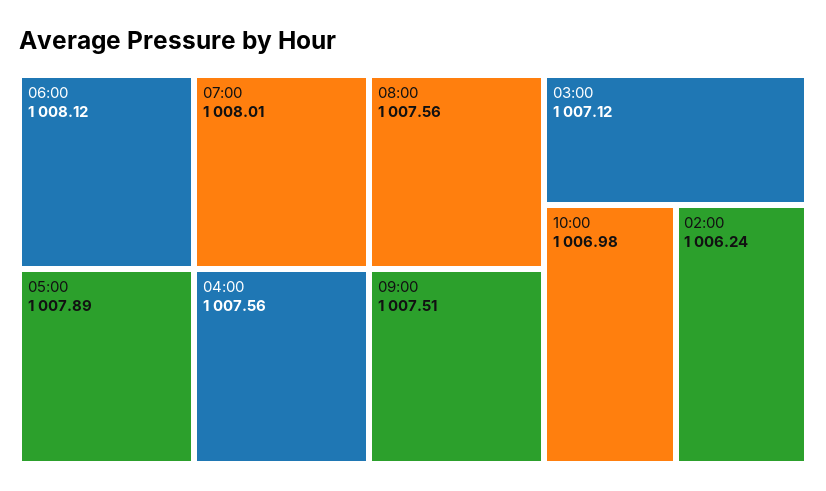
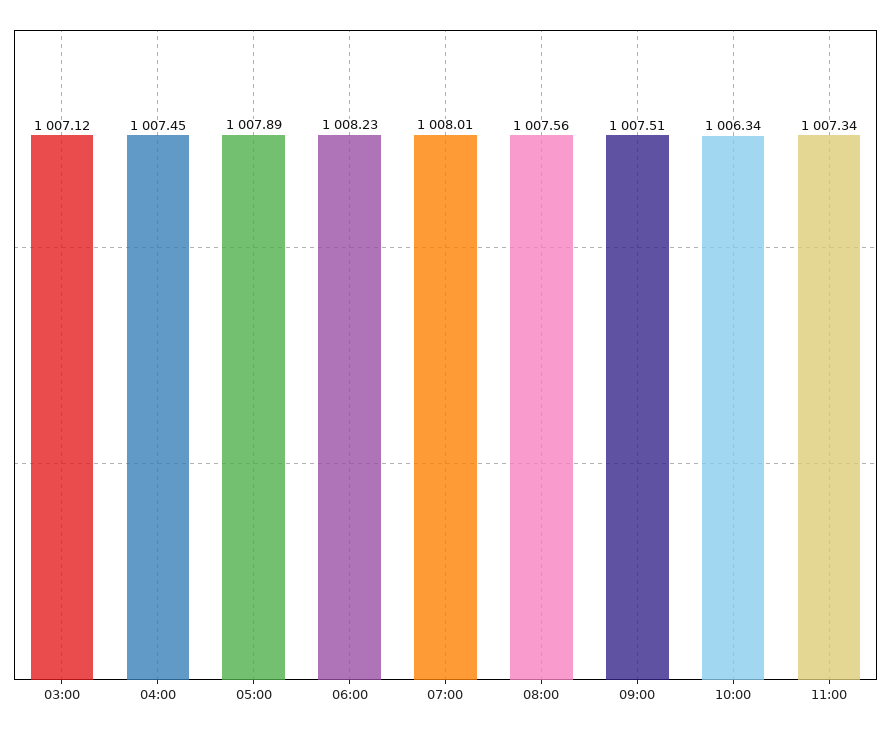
06:00: 1008.12 -> 1008.23
04:00: 1007.56 -> 1007.45
10:00: 1006.98 -> 1006.34
02:00: 1006.24 -> none
11:00: none -> 1007.34

